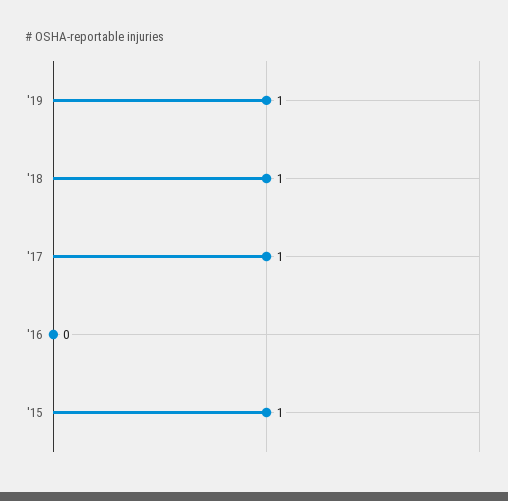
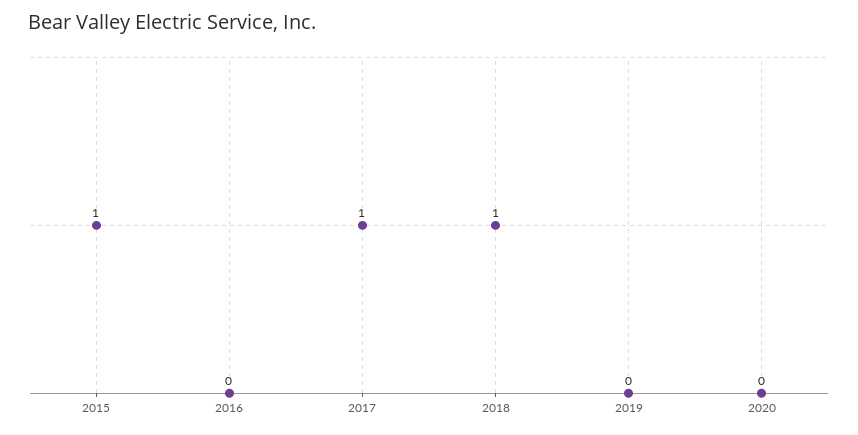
'19: 1 -> 0
2020: none -> 0

